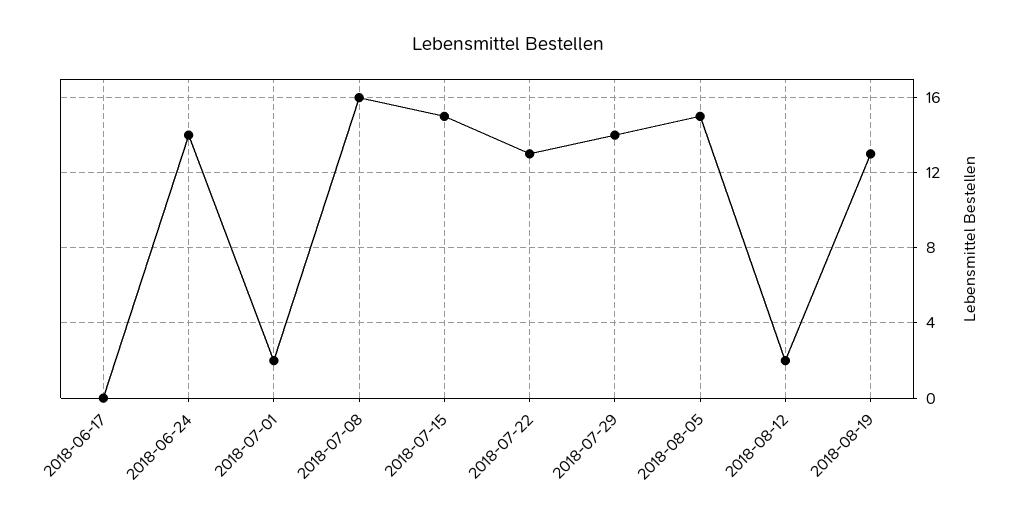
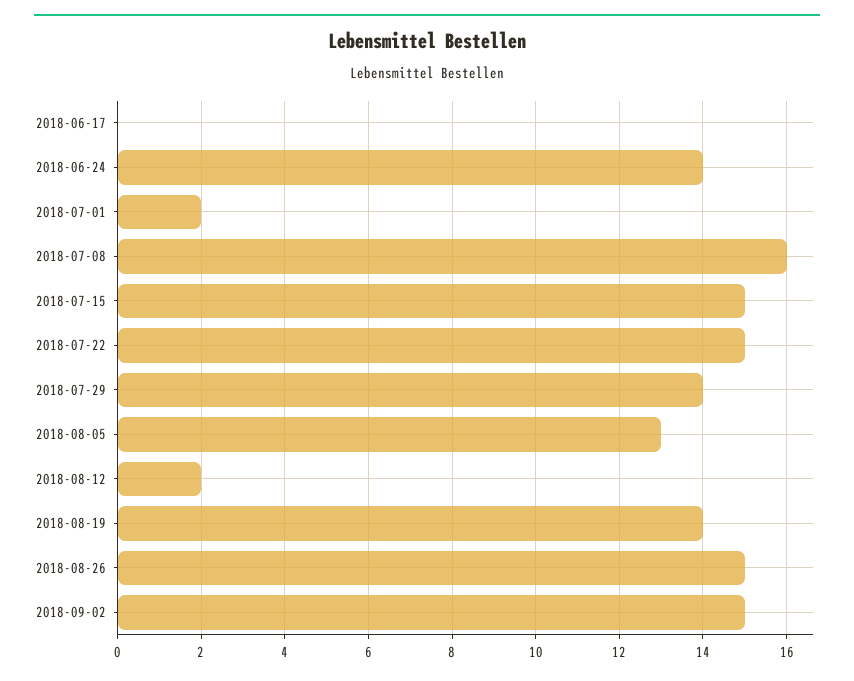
2018-07-22: 13 -> 15
2018-08-05: 15 -> 13
2018-08-19: 13 -> 14
2018-08-26: none -> 15
2018-09-02: none -> 15

